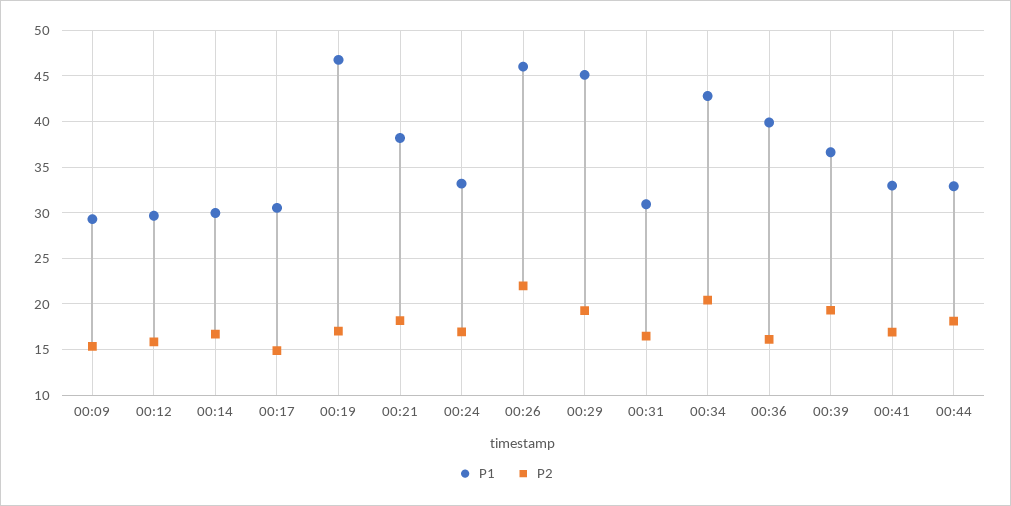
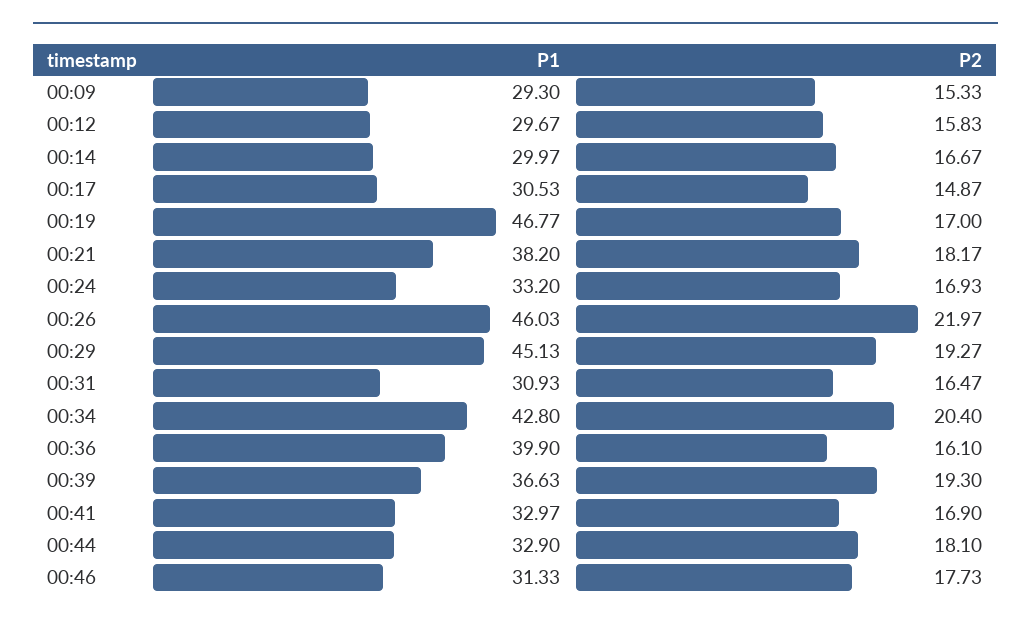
P1, 00:46: none -> 31.33
P2, 00:46: none -> 17.73

